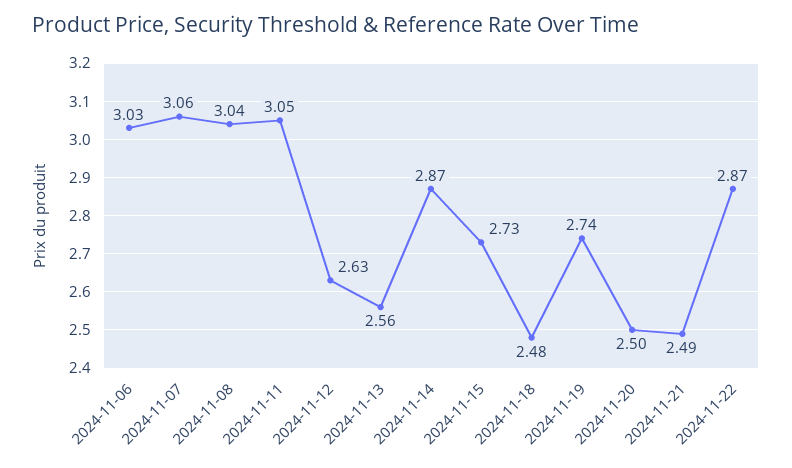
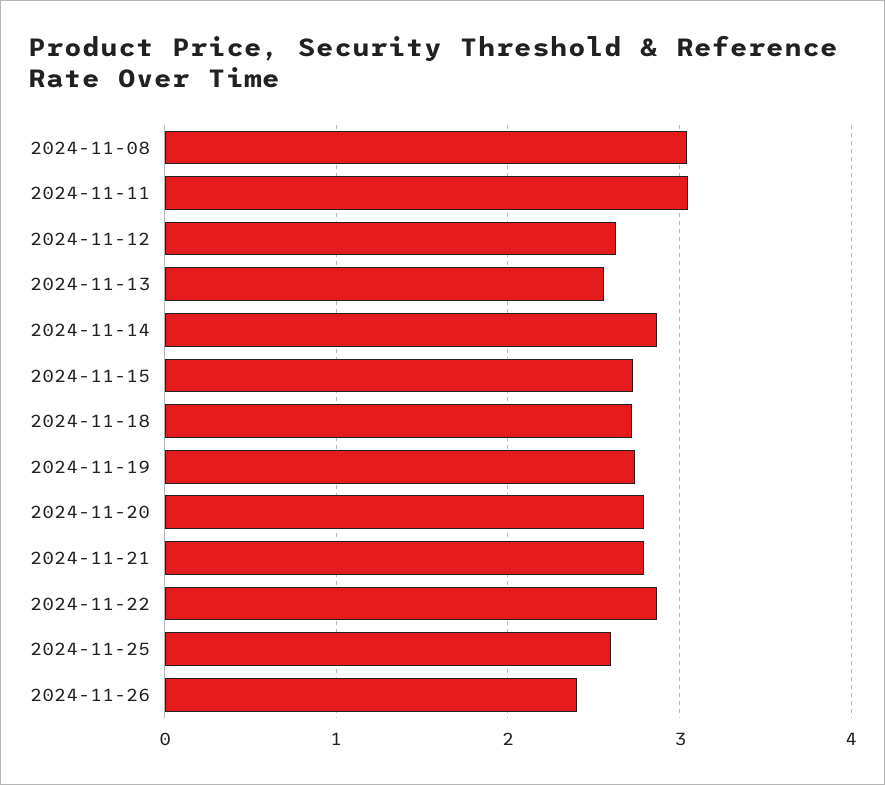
2024-11-06: 3.03 -> none
2024-11-07: 3.06 -> none
2024-11-18: 2.48 -> 2.7
2024-11-20: 2.5 -> 2.8
2024-11-21: 2.49 -> 2.8
2024-11-25: none -> 2.6
2024-11-26: none -> 2.4

